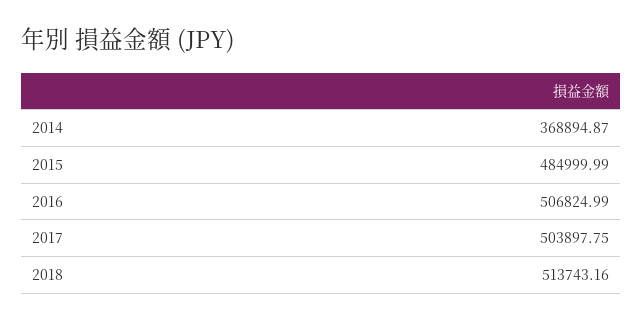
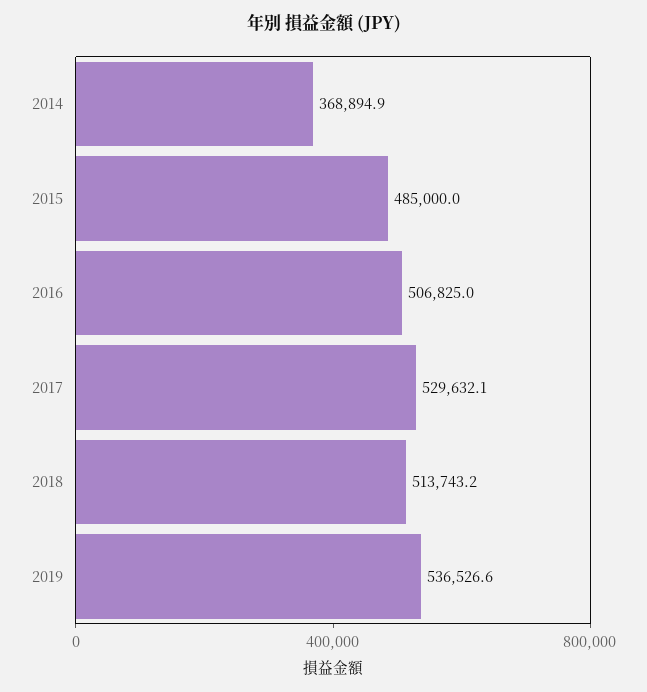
2017: 503897.75 -> 529632.1
2019: none -> 536526.6

